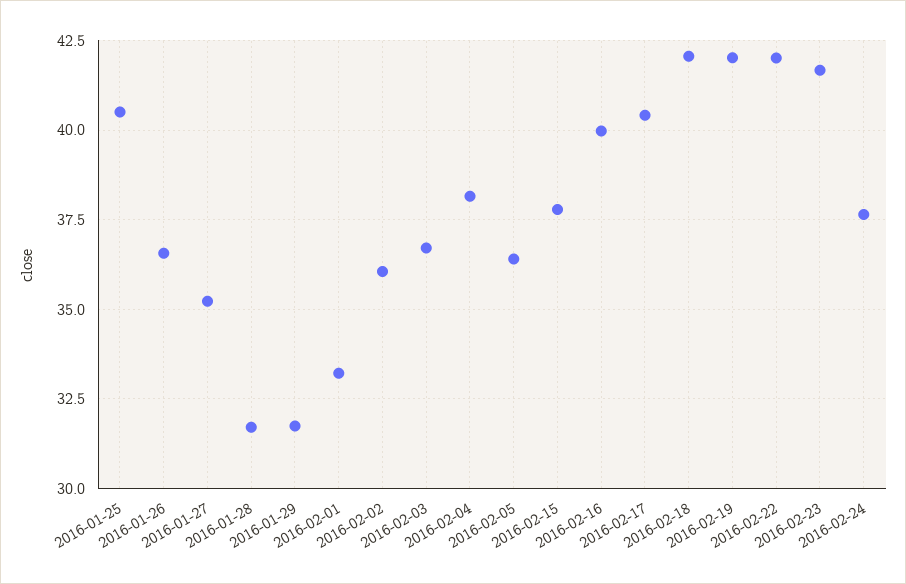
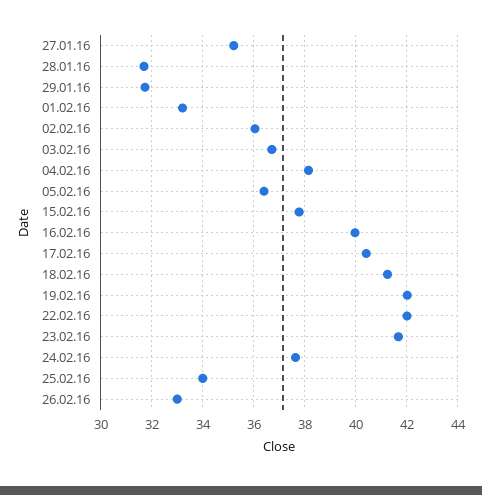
2016-01-25: 40.5 -> none
2016-01-26: 36.5 -> none
2016-02-18: 42 -> 41.25
25.02.16: none -> 34
26.02.16: none -> 33

